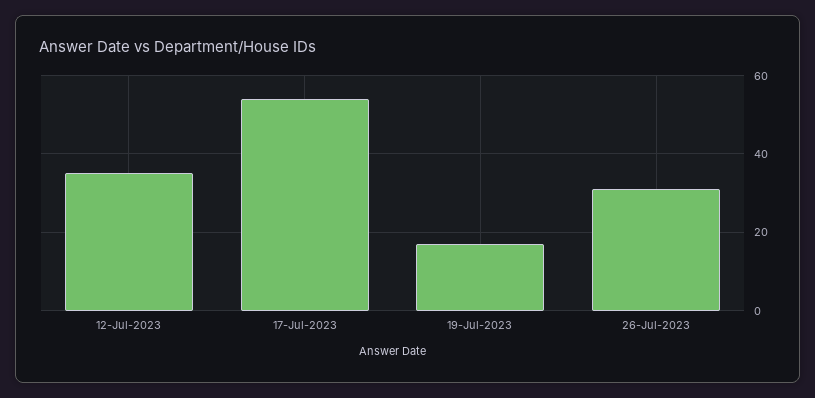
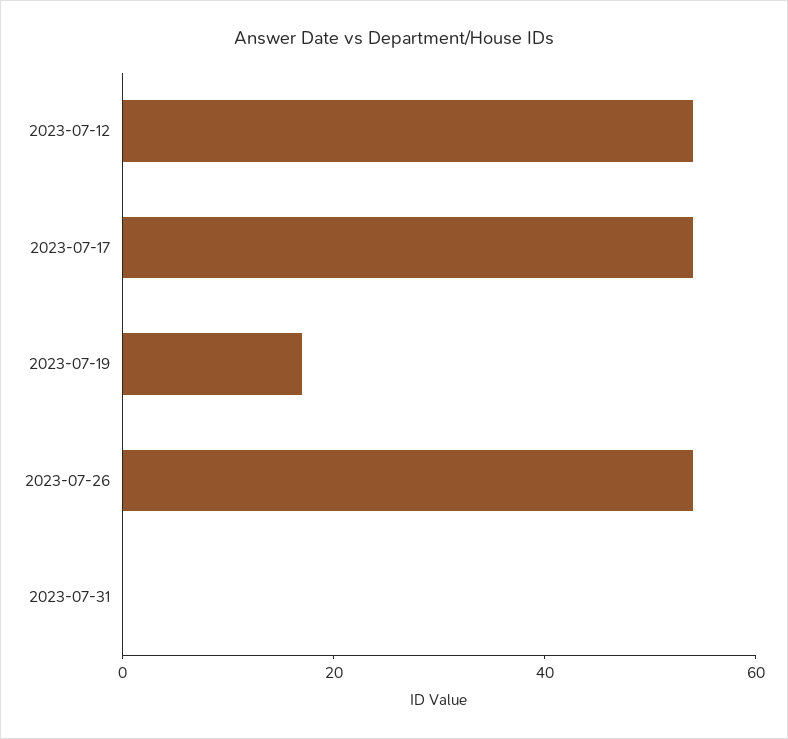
12-Jul-2023: 35 -> 55
26-Jul-2023: 30 -> 55
2023-07-31: none -> 0

